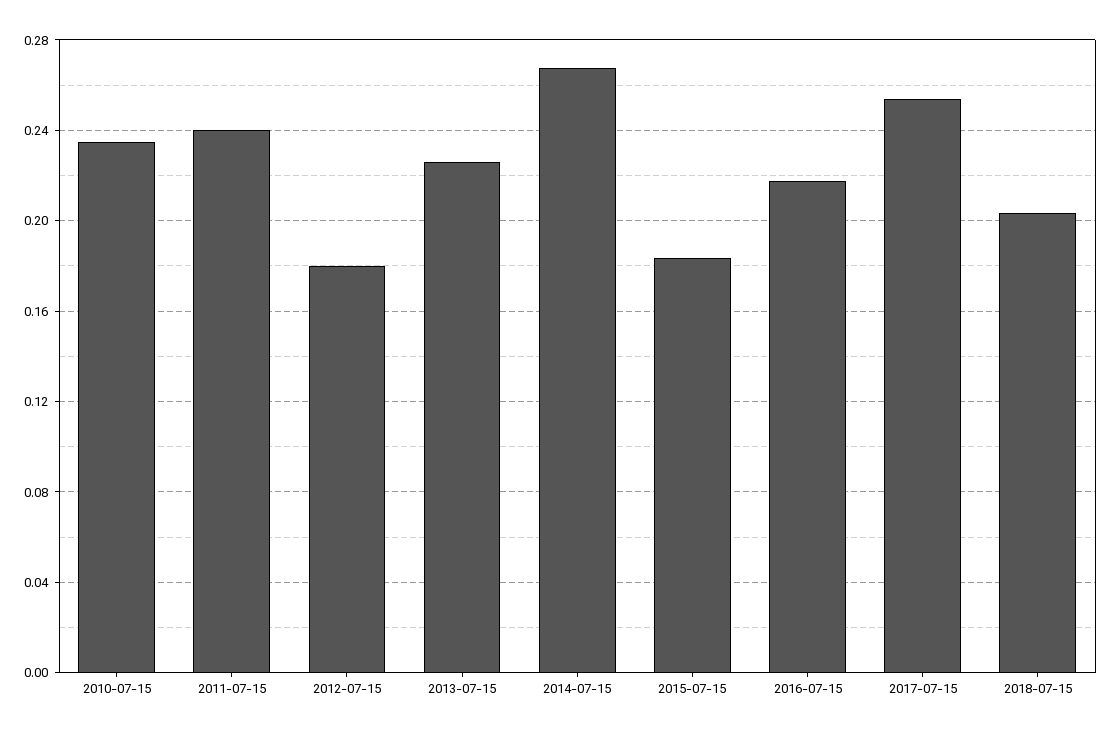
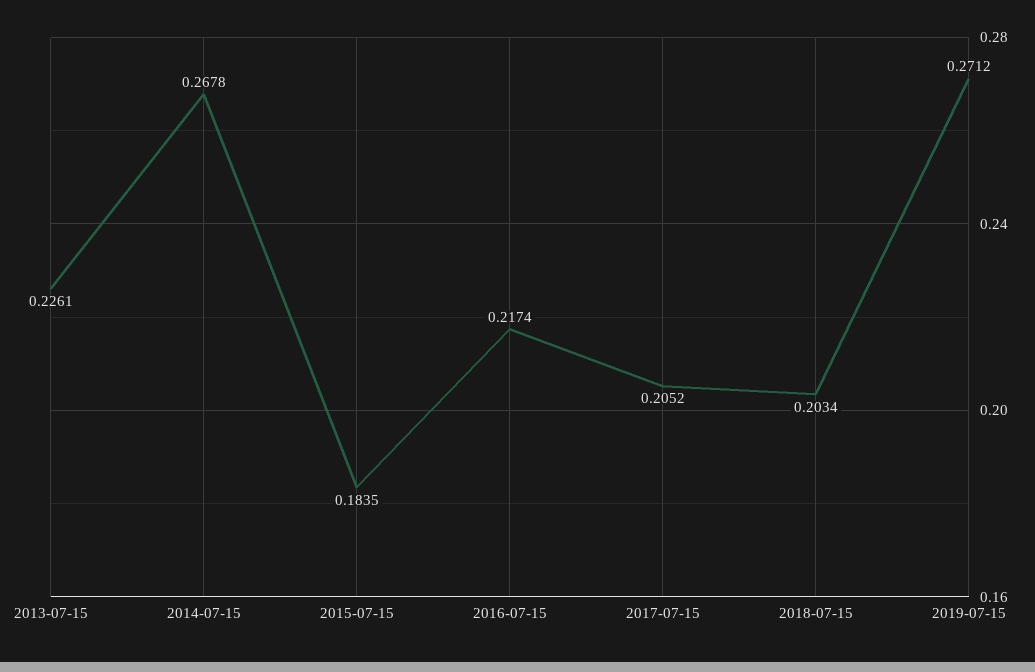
2010-07-15: 0.235 -> none
2011-07-15: 0.24 -> none
2012-07-15: 0.18 -> none
2017-07-15: 0.255 -> 0.2052
2019-07-15: none -> 0.2712

